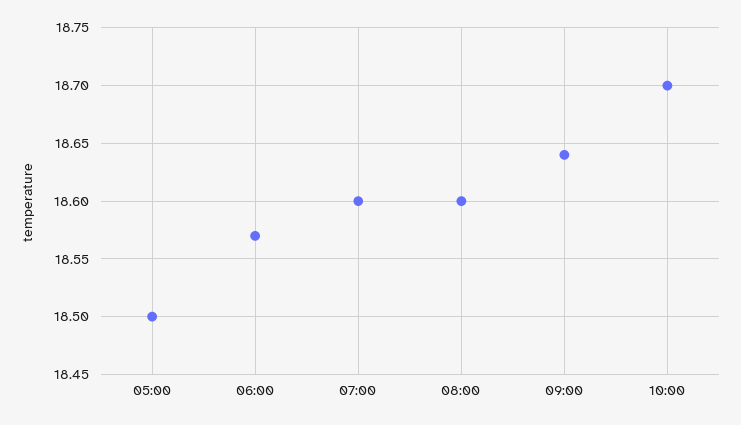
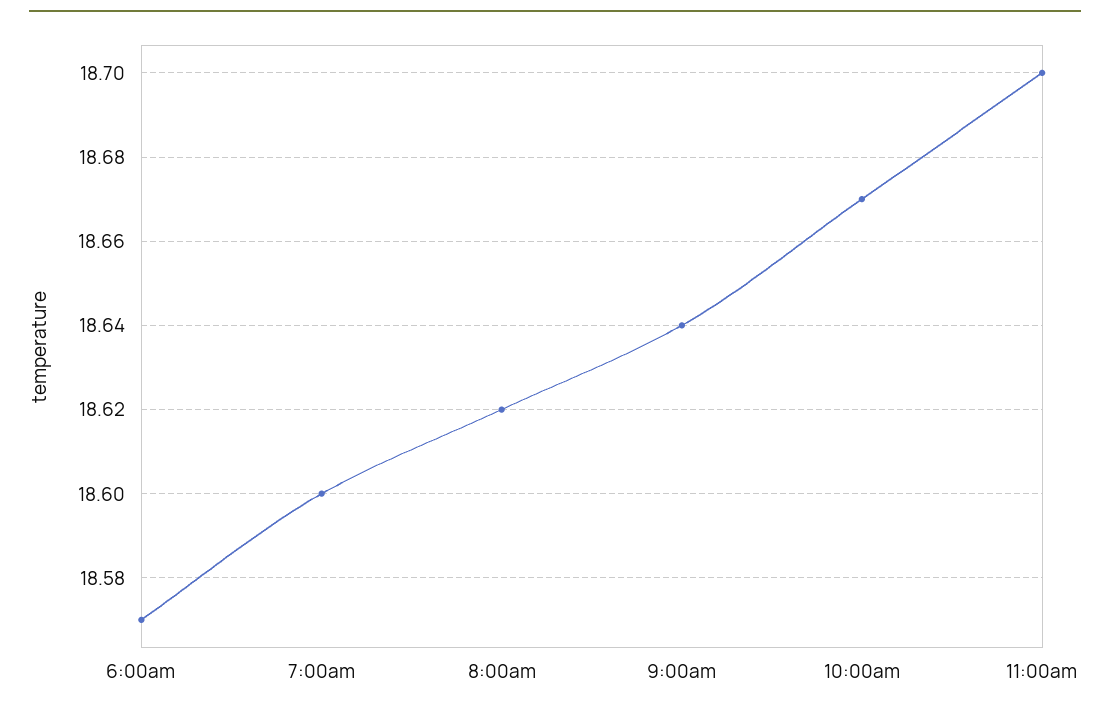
05:00: 18.5 -> none
08:00: 18.6 -> 18.62
10:00: 18.7 -> 18.67
11:00am: none -> 18.7

